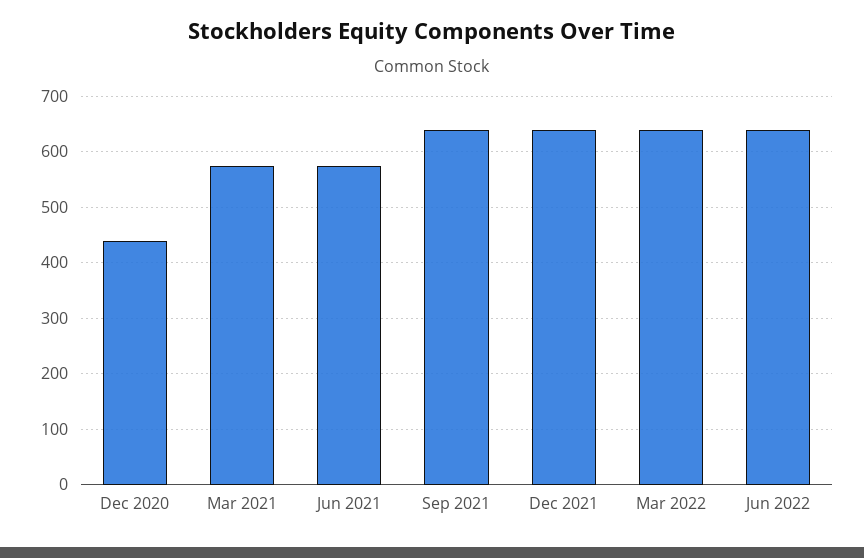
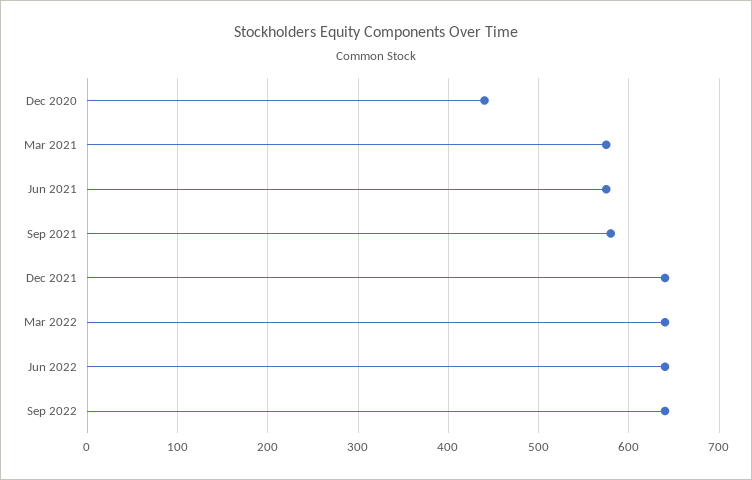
Sep 2021: 640 -> 580
Sep 2022: none -> 640

